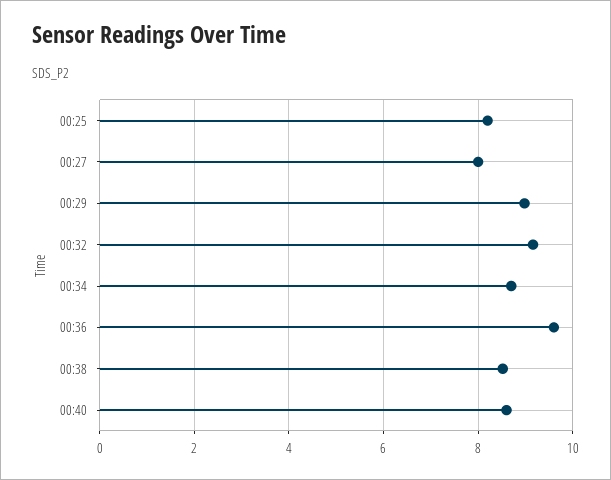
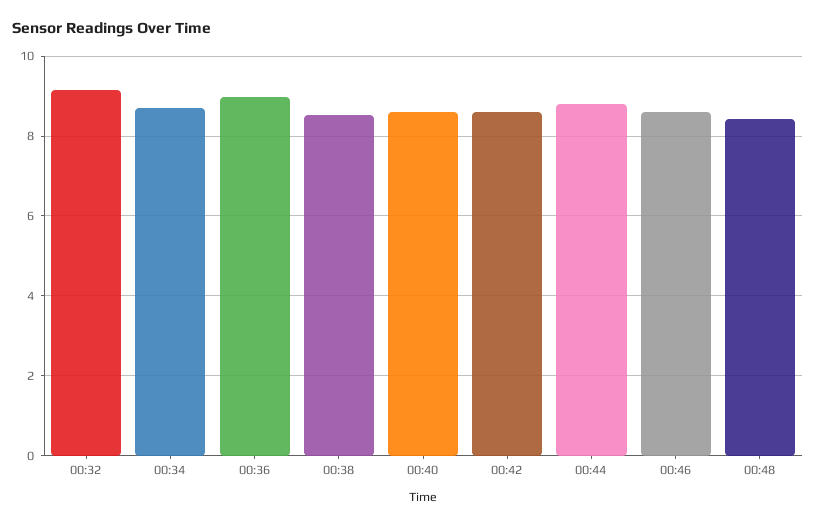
00:25: 8.2 -> none
00:27: 8 -> none
00:29: 9 -> none
00:36: 9.6 -> 9
00:42: none -> 8.6
00:44: none -> 8.8
00:46: none -> 8.6
00:48: none -> 8.4

